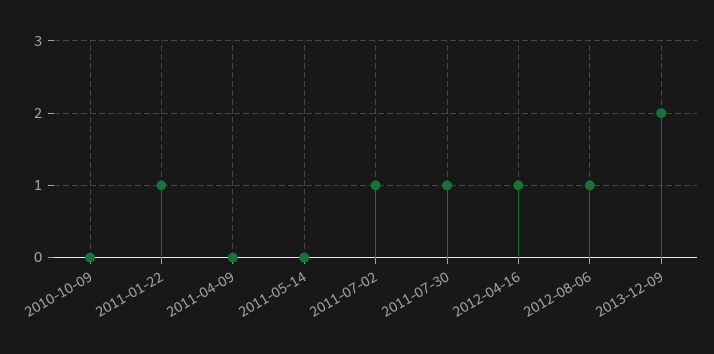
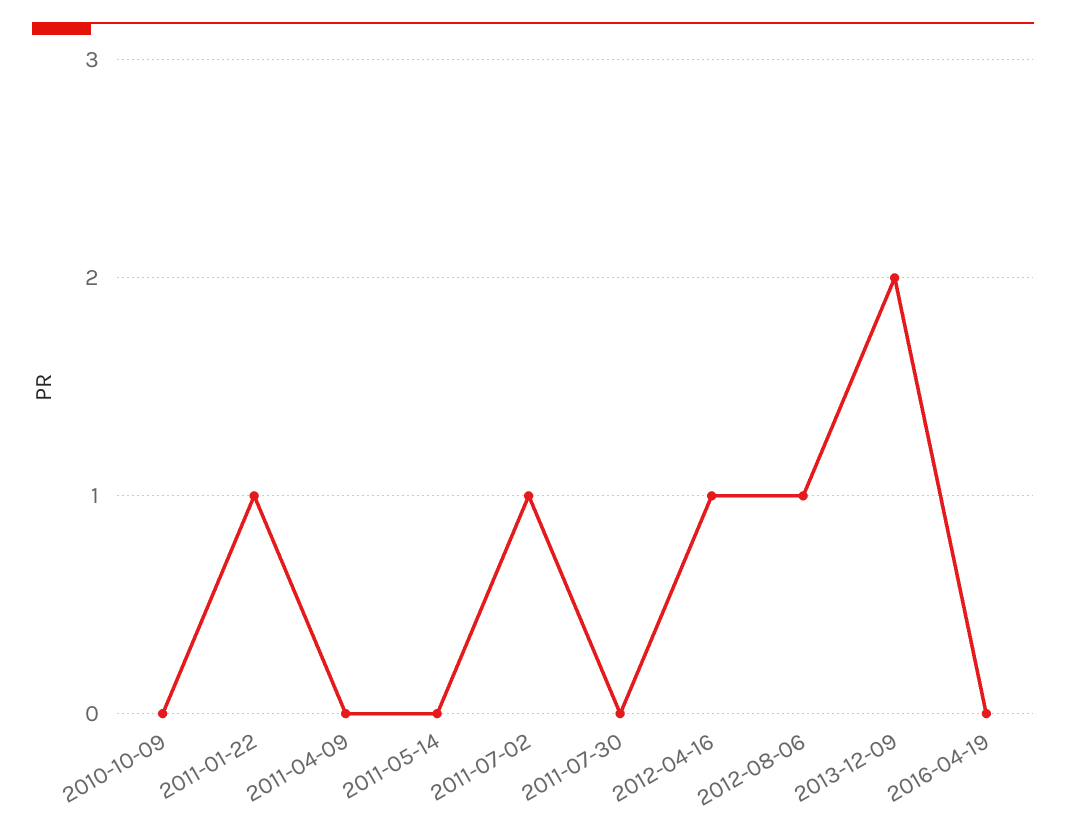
2011-07-30: 1 -> 0
2016-04-19: none -> 0

